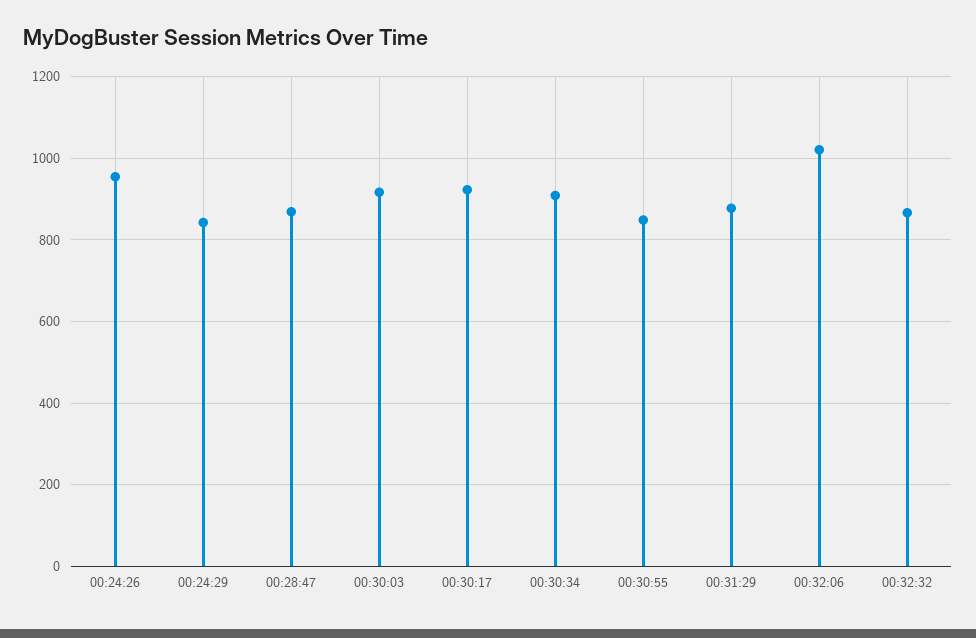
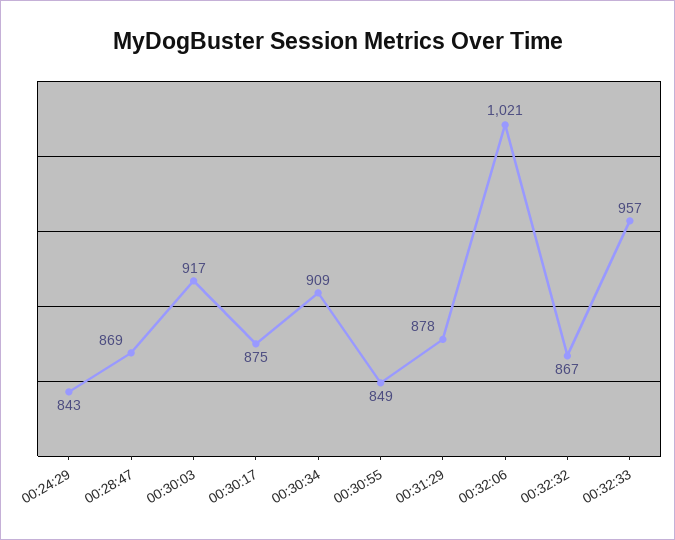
00:24:26: 960 -> none
00:30:17: 920 -> 875
00:32:33: none -> 957

